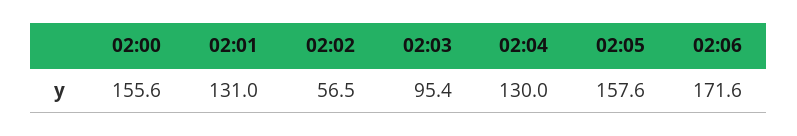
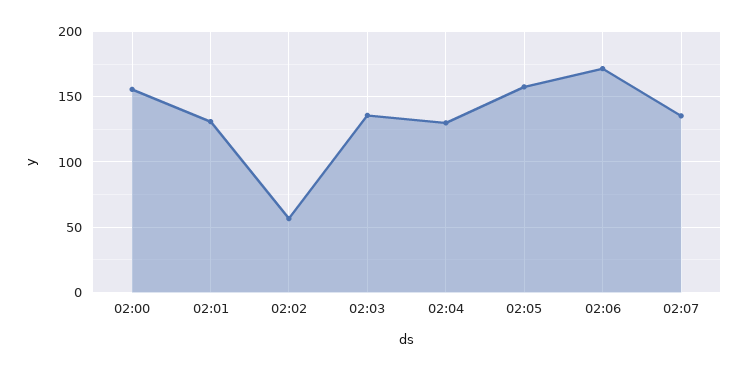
02:03: 95.4 -> 135
02:07: none -> 135

